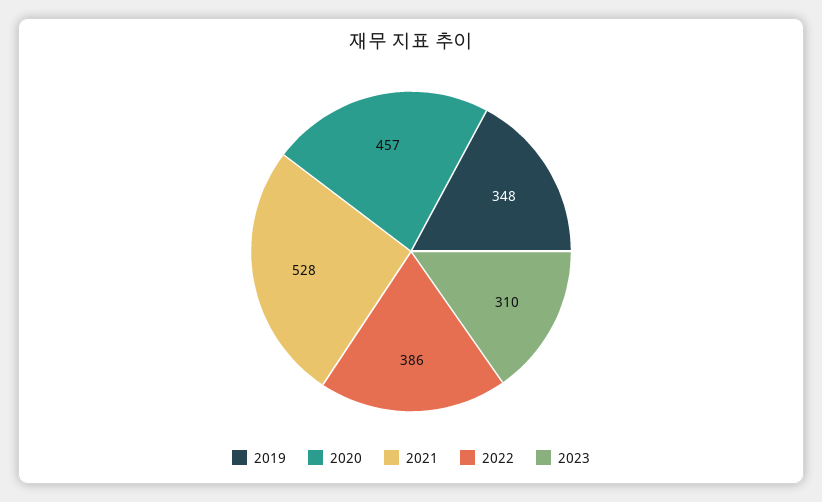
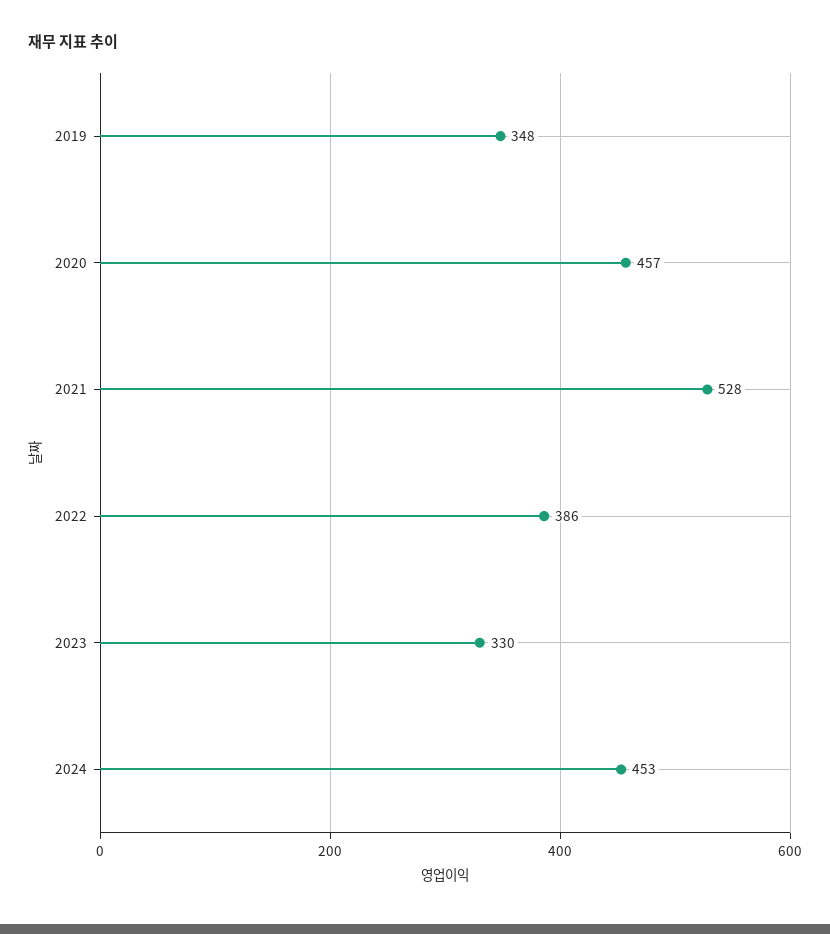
2023: 310 -> 330
2024: none -> 453

